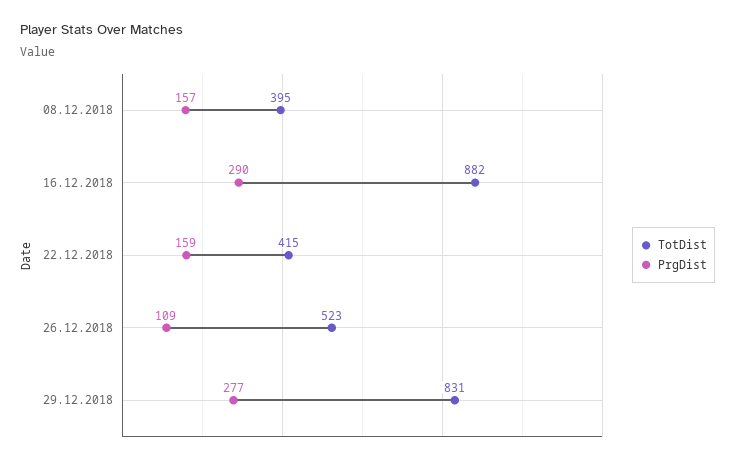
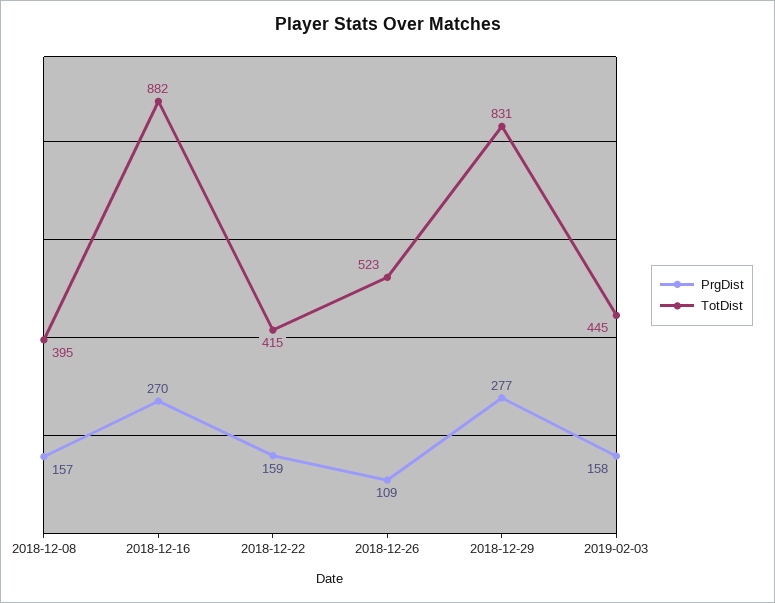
PrgDist, 16.12.2018: 290 -> 270
PrgDist, 2019-02-03: none -> 158
TotDist, 2019-02-03: none -> 445

